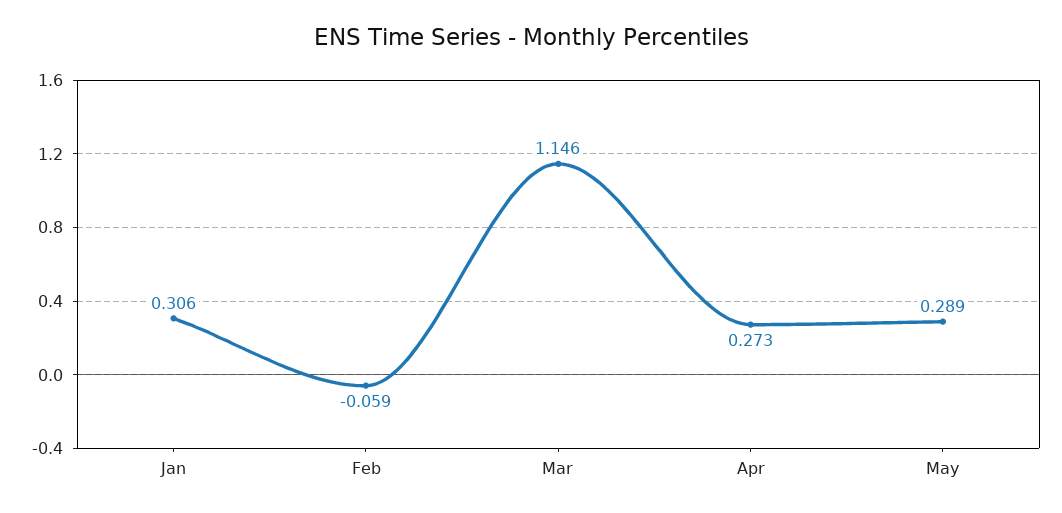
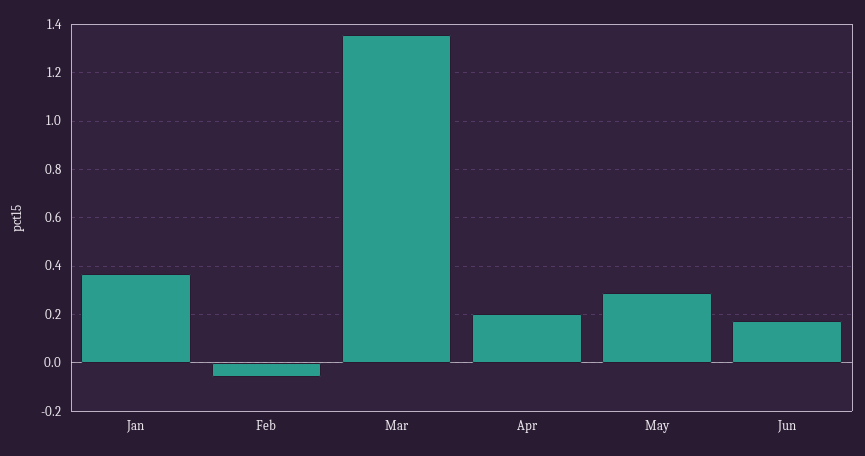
Jan: 0.306 -> 0.375
Mar: 1.146 -> 1.35
Apr: 0.273 -> 0.2
Jun: none -> 0.175

